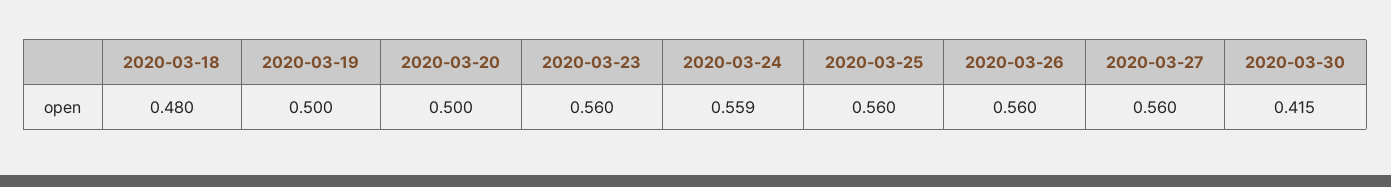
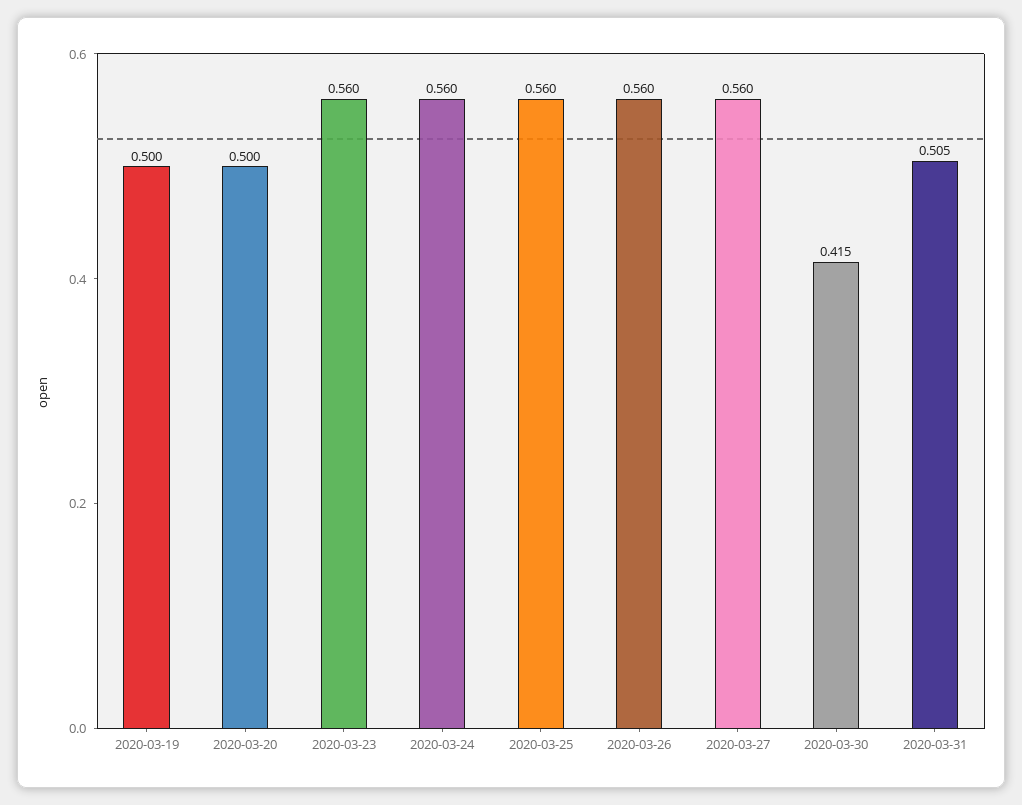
2020-03-18: 0.48 -> none
2020-03-24: 0.559 -> 0.56
2020-03-31: none -> 0.505

